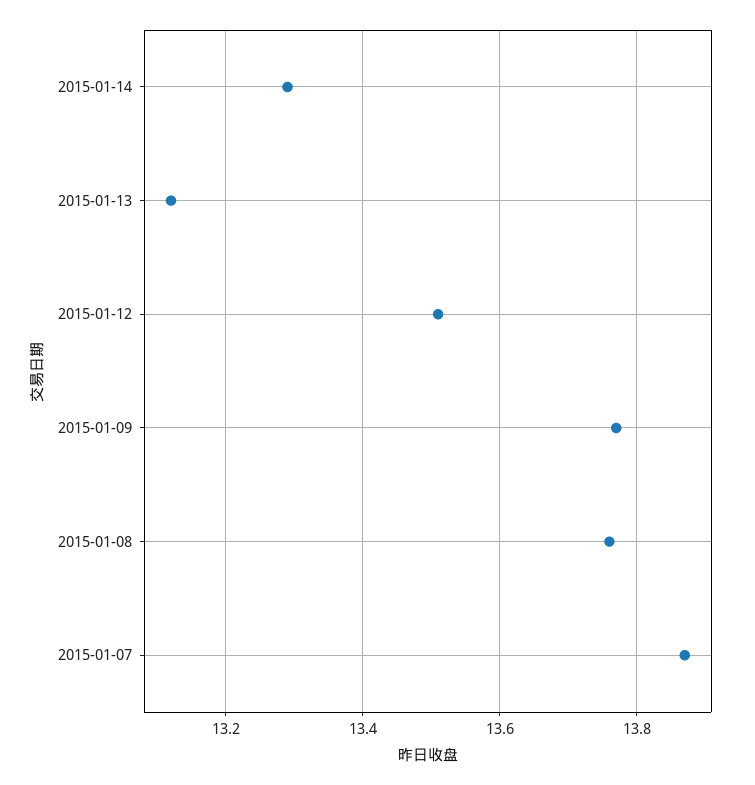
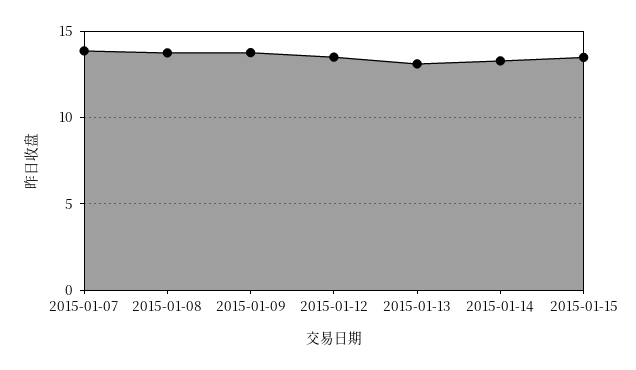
2015-01-15: none -> 13.5

